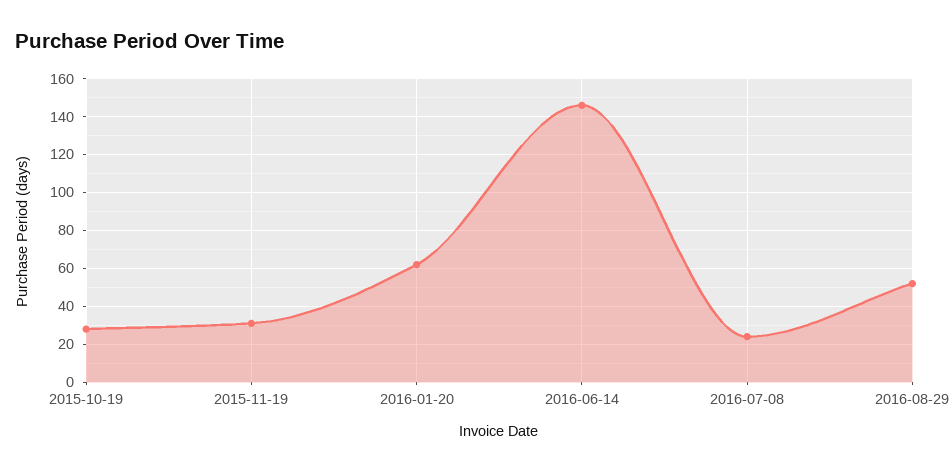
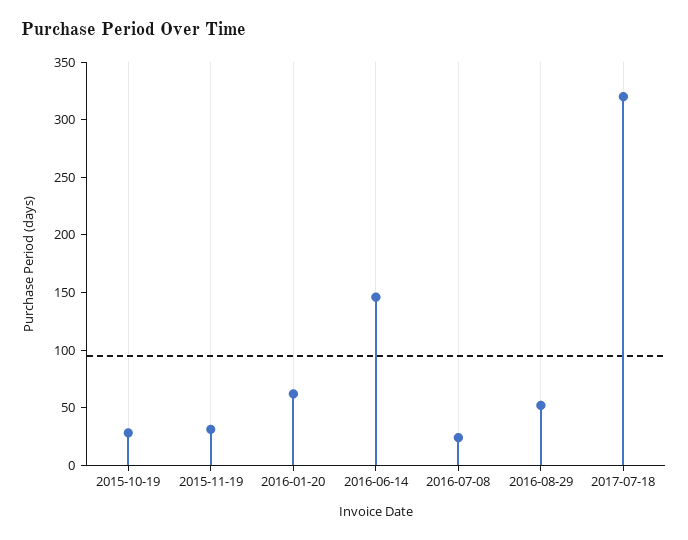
2017-07-18: none -> 320

